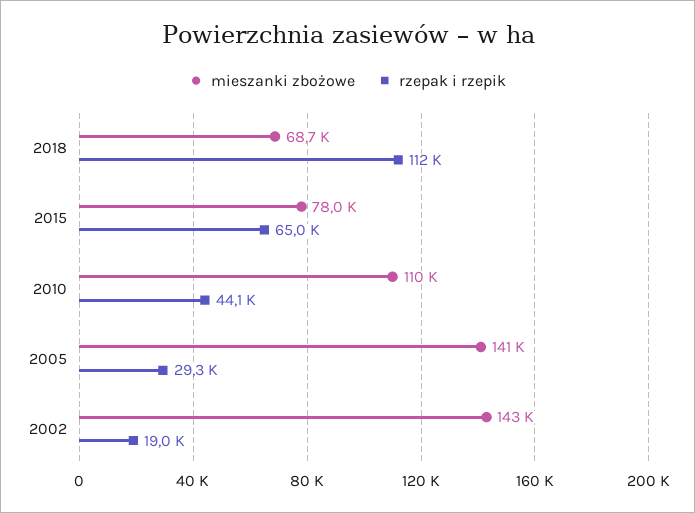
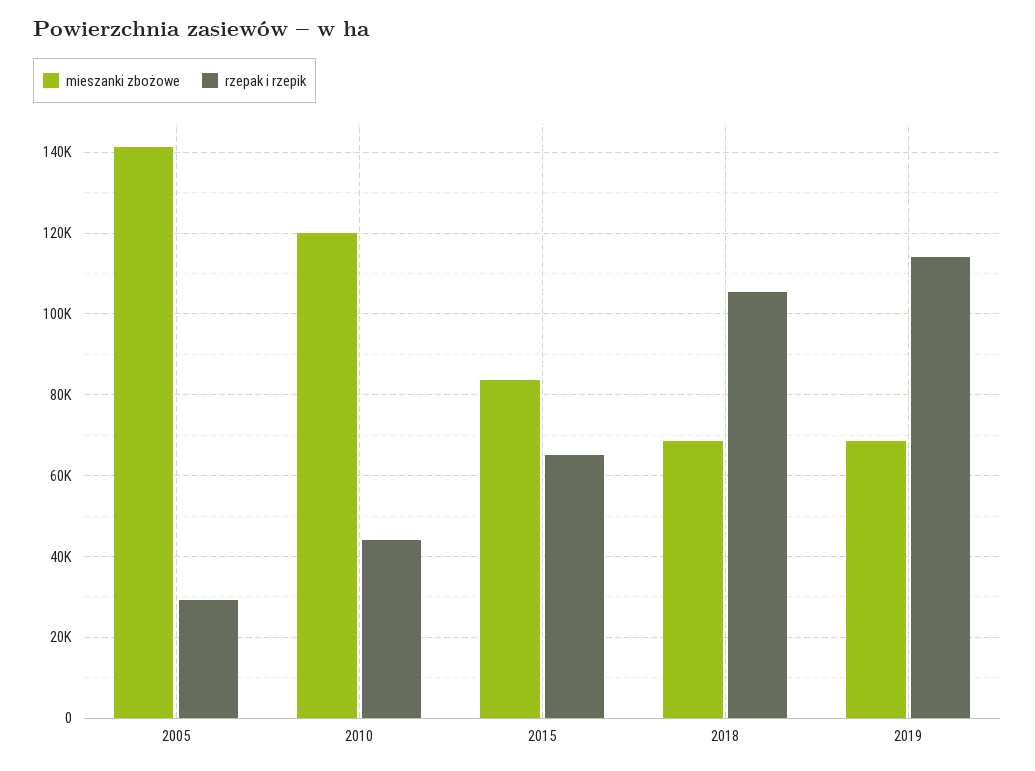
rzepak i rzepik, 2018: 112000 -> 106000
mieszanki zbożowe, 2015: 78000 -> 84000
mieszanki zbożowe, 2010: 110000 -> 120000
mieszanki zbożowe, 2002: 143000 -> none
rzepak i rzepik, 2002: 19000 -> none
mieszanki zbożowe, 2019: none -> 68000
rzepak i rzepik, 2019: none -> 114000

